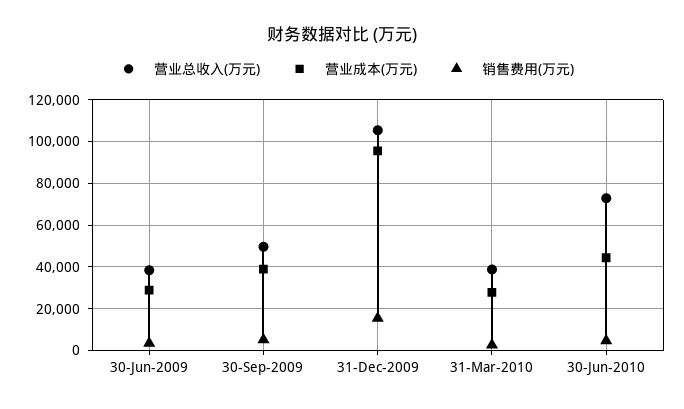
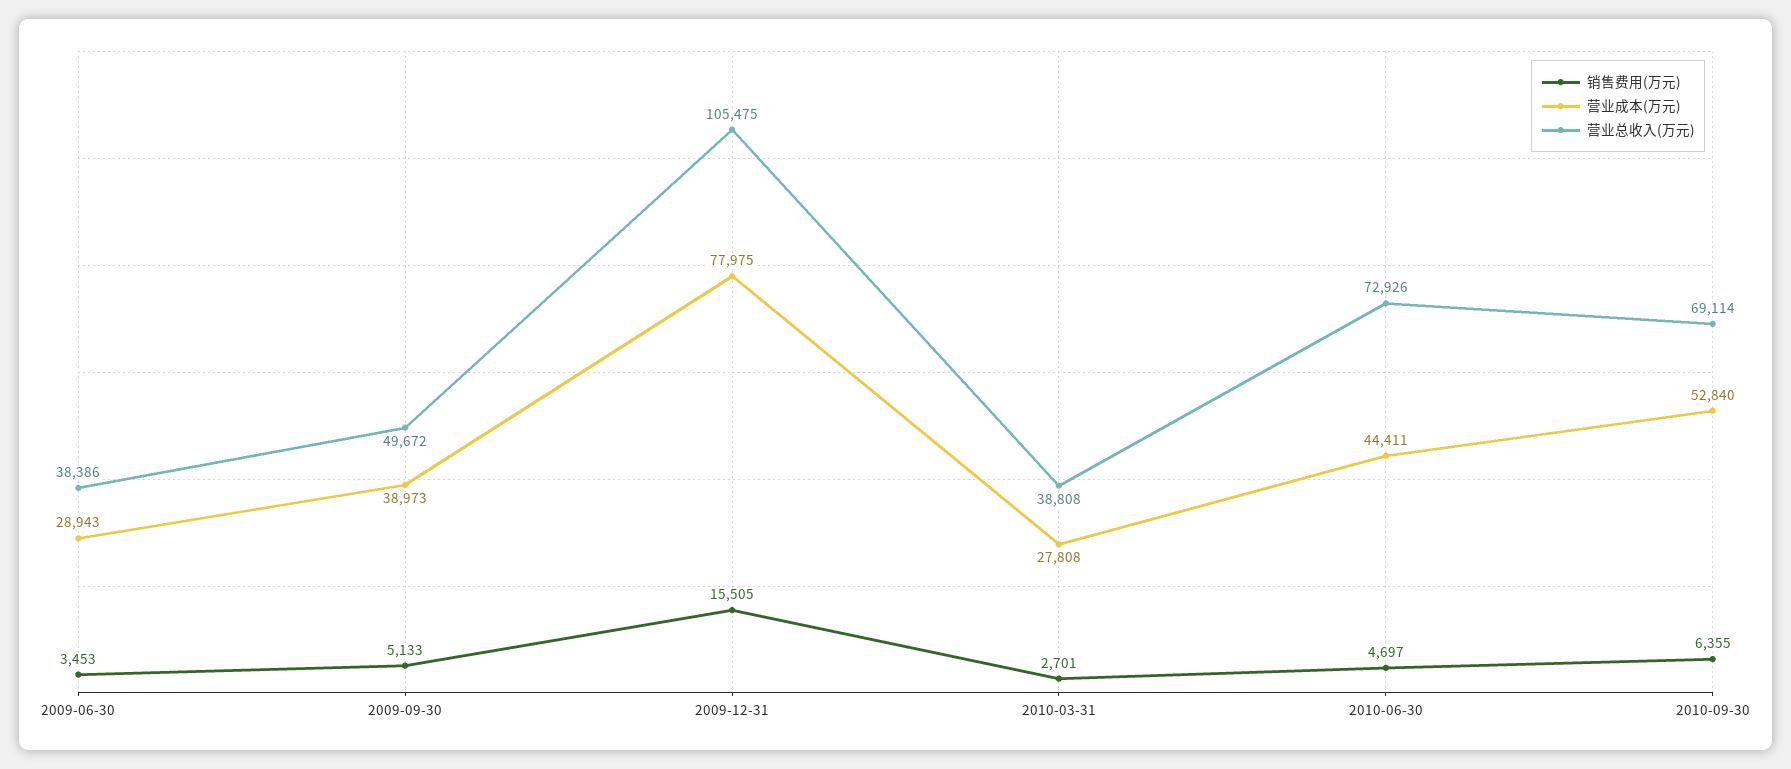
营业成本(万元), 31-Dec-2009: 95000 -> 77975
销售费用(万元), 2010-09-30: none -> 6355
营业成本(万元), 2010-09-30: none -> 52840
营业总收入(万元), 2010-09-30: none -> 69114

